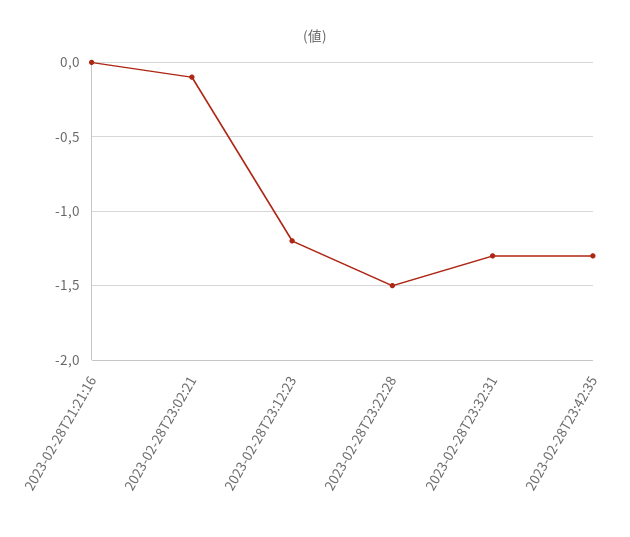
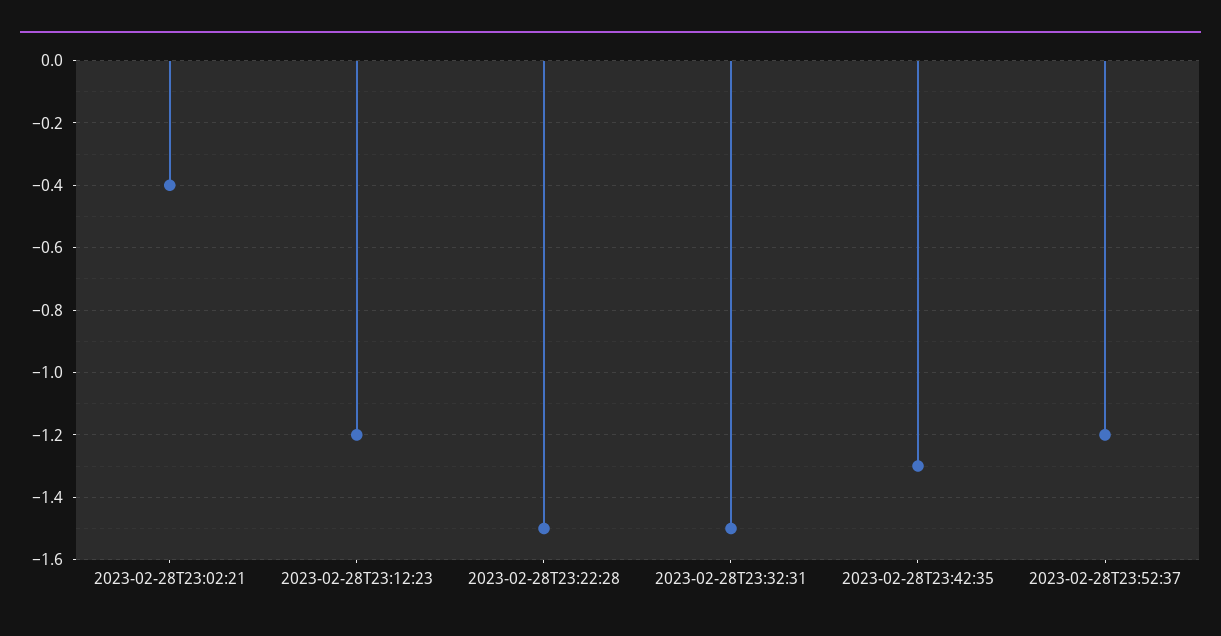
2023-02-28T21:21:16: 0 -> none
2023-02-28T23:02:21: -0.1 -> -0.4
2023-02-28T23:32:31: -1.3 -> -1.5
2023-02-28T23:52:37: none -> -1.2

